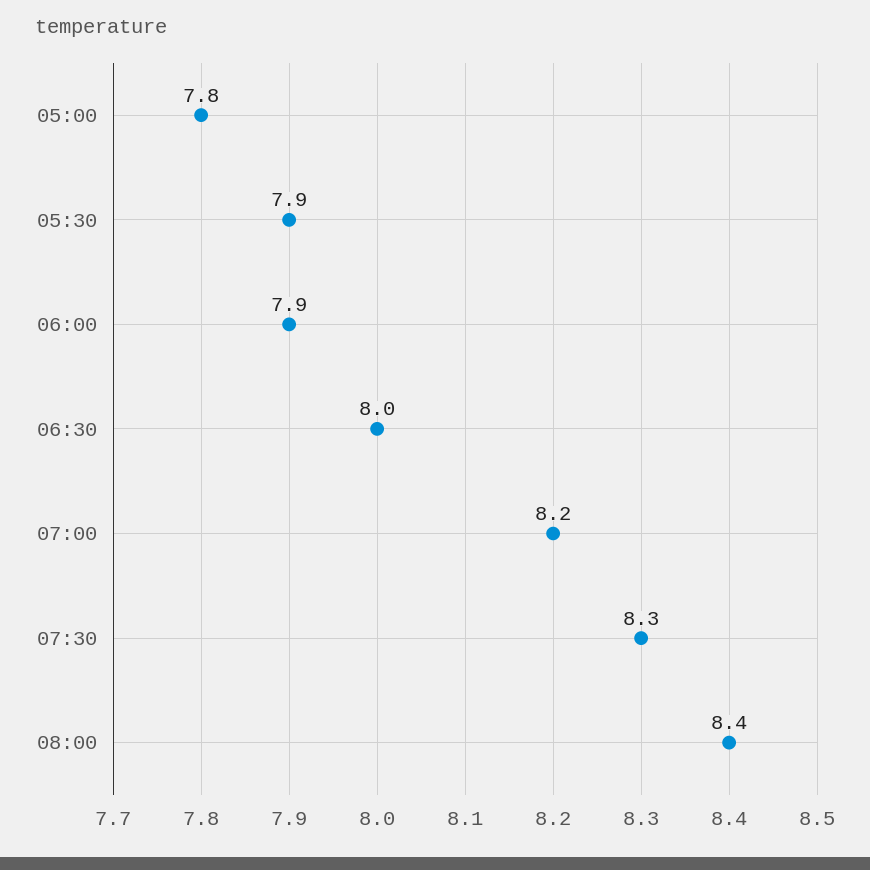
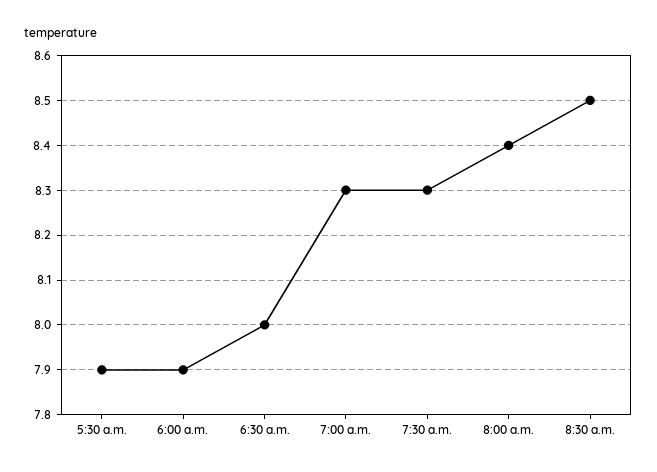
05:00: 7.8 -> none
07:00: 8.2 -> 8.3
8:30 a.m.: none -> 8.5

